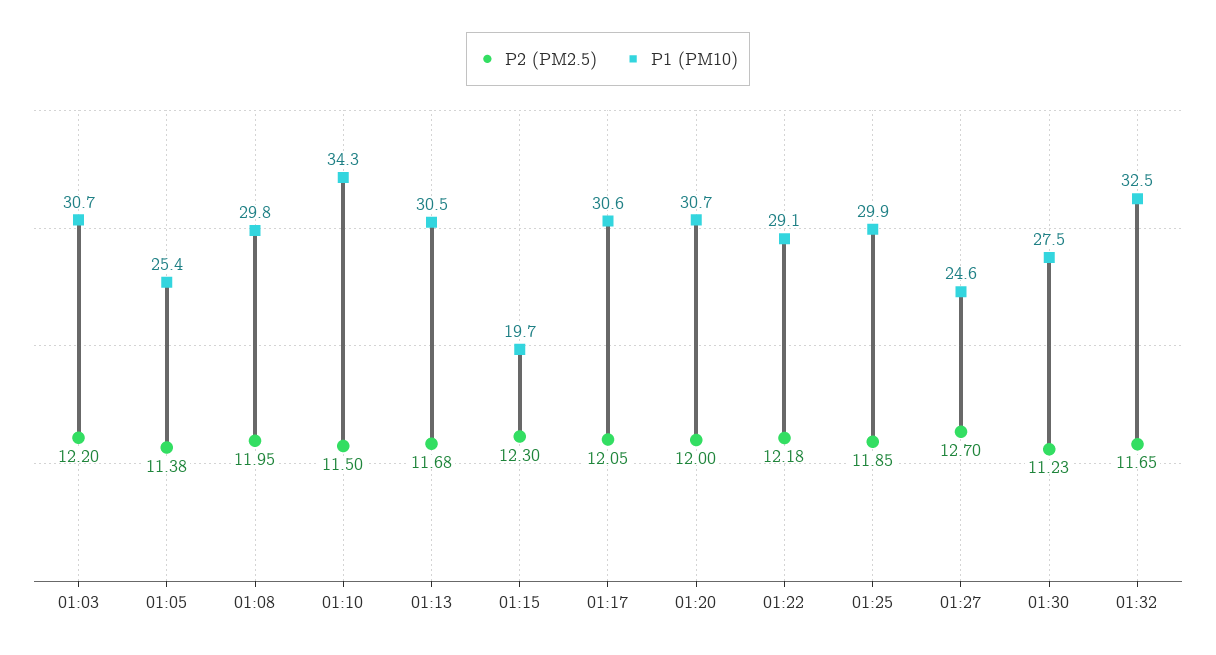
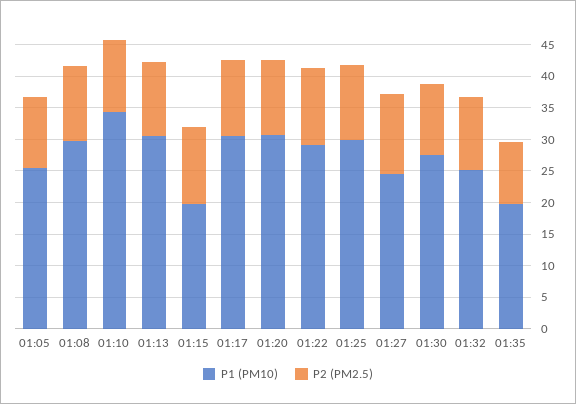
P2 (PM2.5), 01:03: 12.2 -> none
P1 (PM10), 01:03: 30.7 -> none
P1 (PM10), 01:32: 32.5 -> 25
P1 (PM10), 01:35: none -> 20
P2 (PM2.5), 01:35: none -> 10

